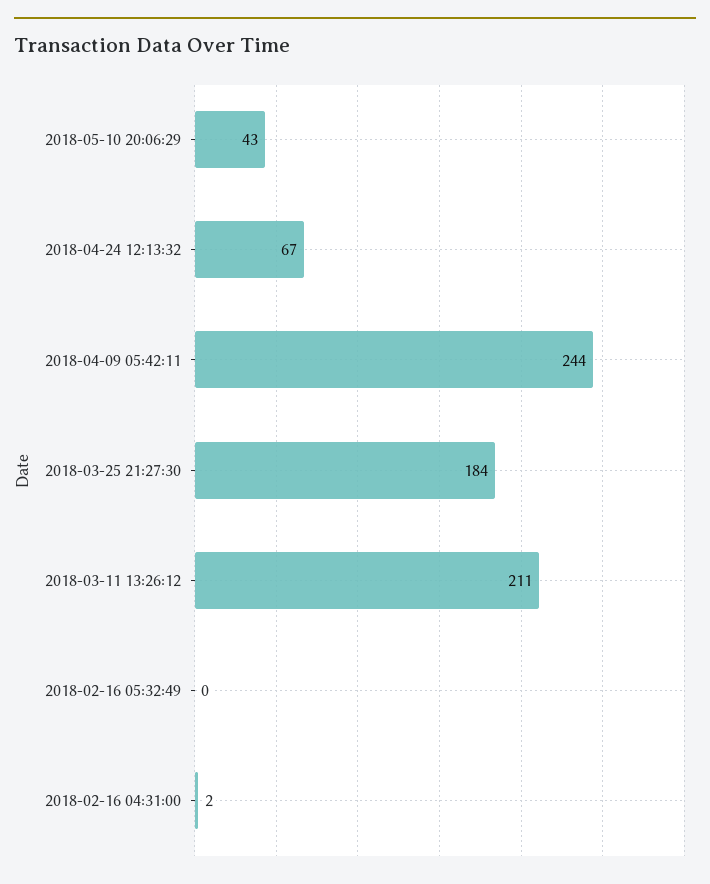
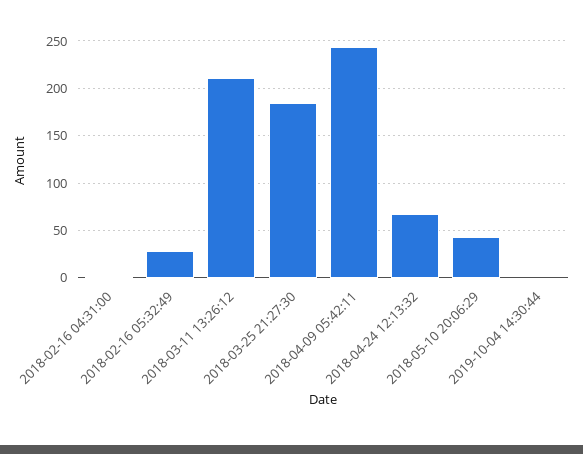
2018-02-16 05:32:49: 0 -> 30
2019-10-04 14:30:44: none -> 0

